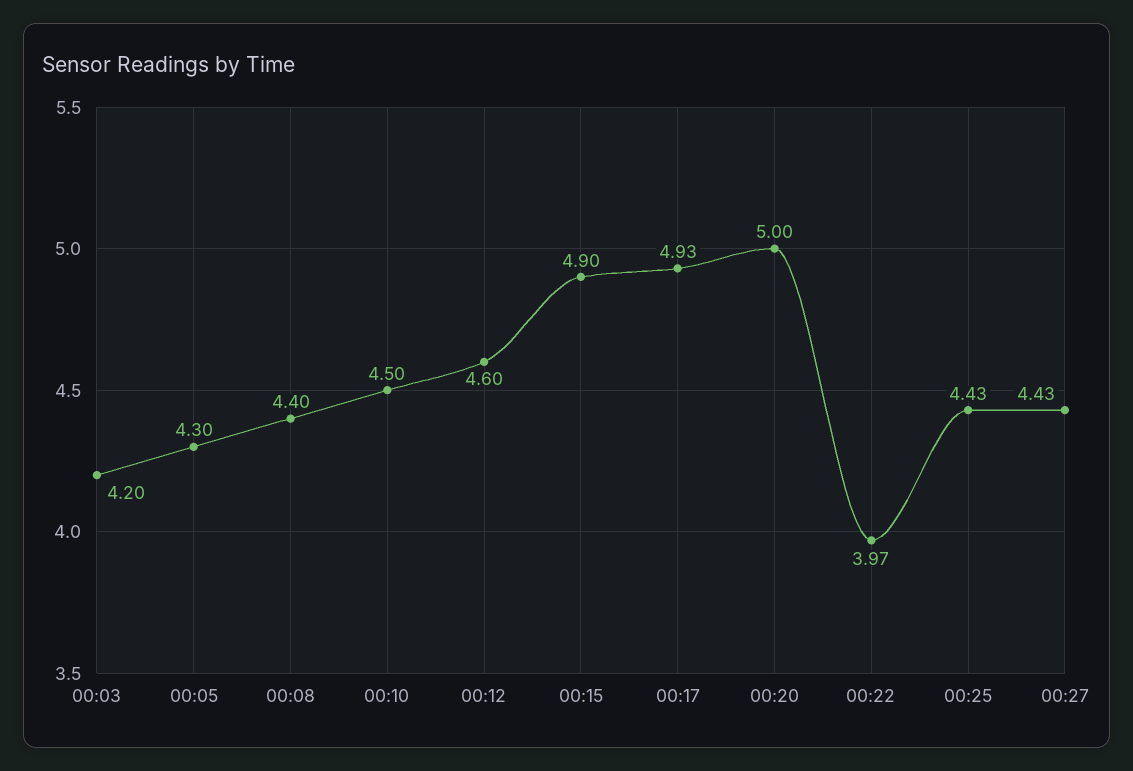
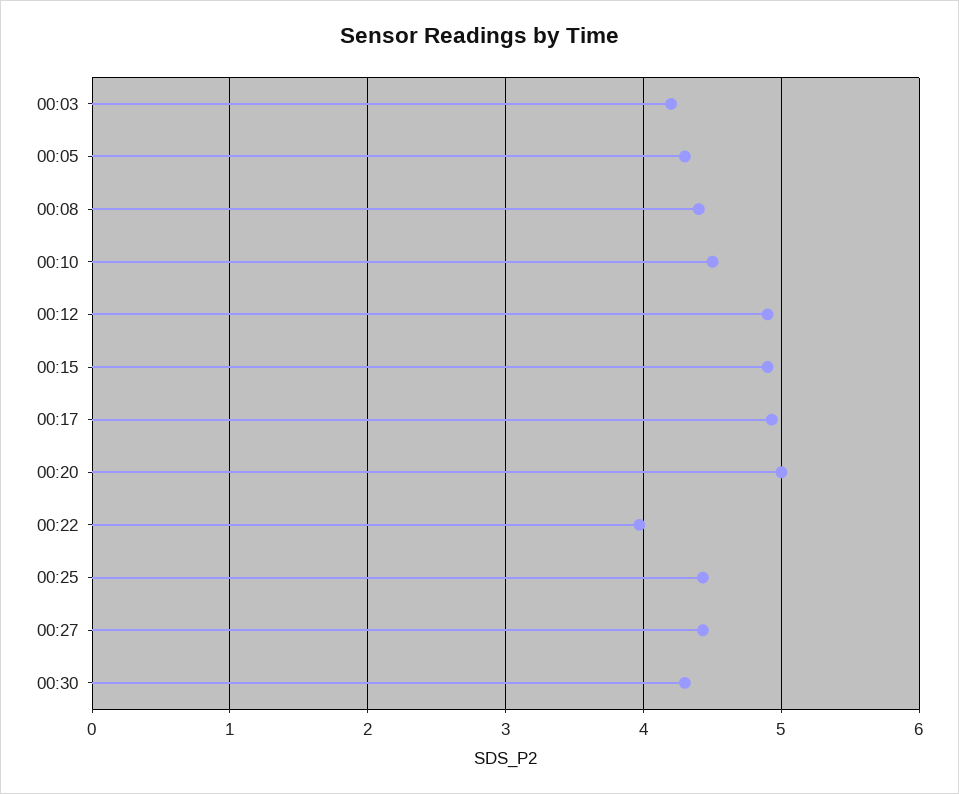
00:12: 4.6 -> 4.9
00:30: none -> 4.3

